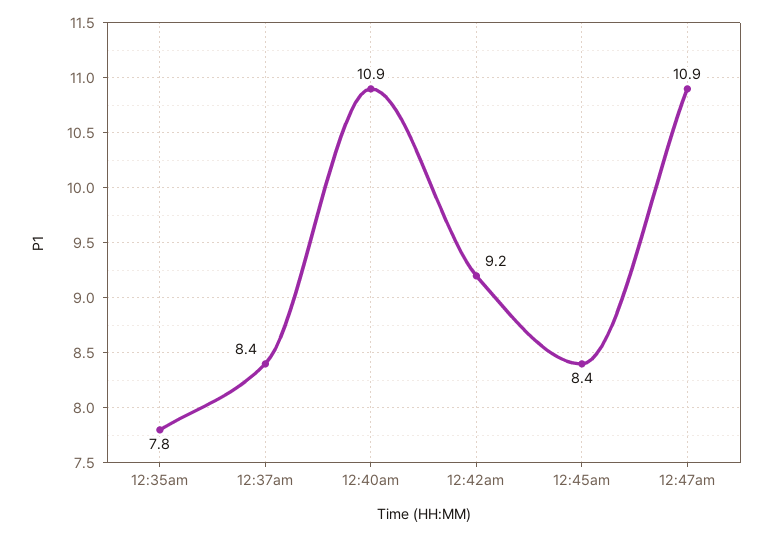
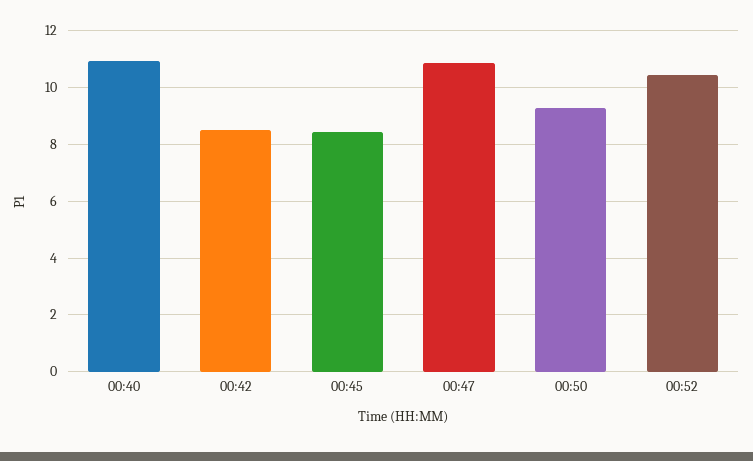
12:35am: 7.8 -> none
12:37am: 8.4 -> none
12:42am: 9.2 -> 8.5
00:50: none -> 9.25
00:52: none -> 10.5

